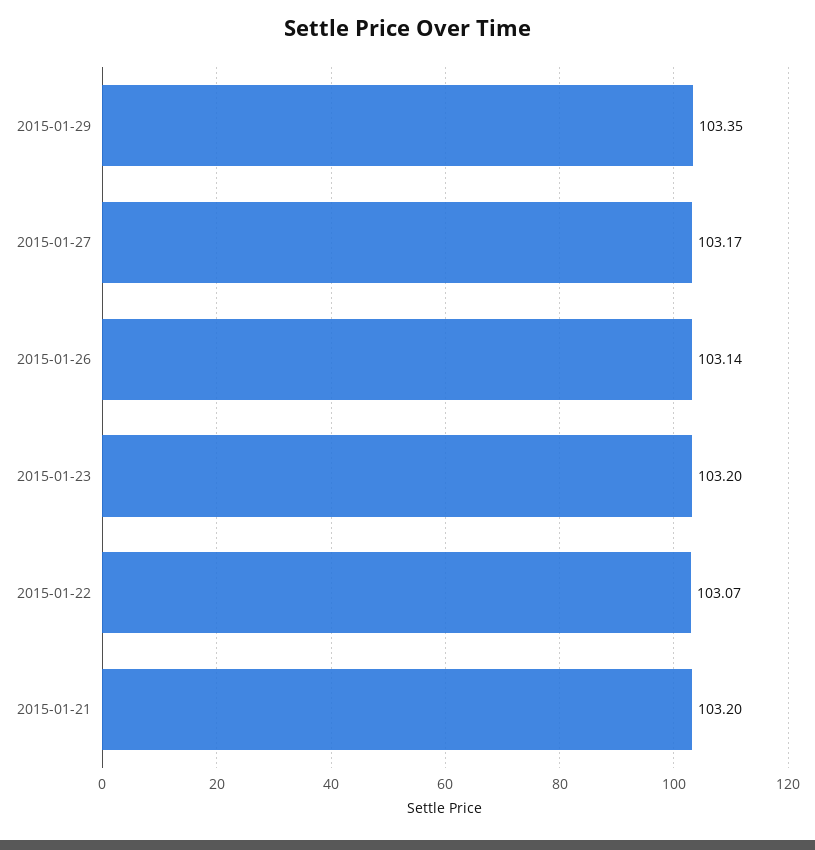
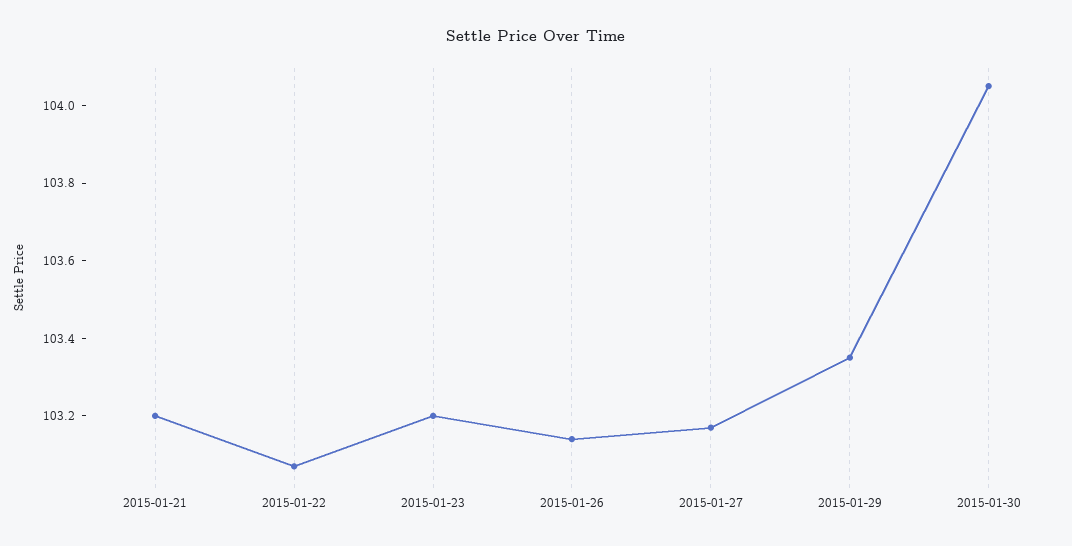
2015-01-30: none -> 104.05

